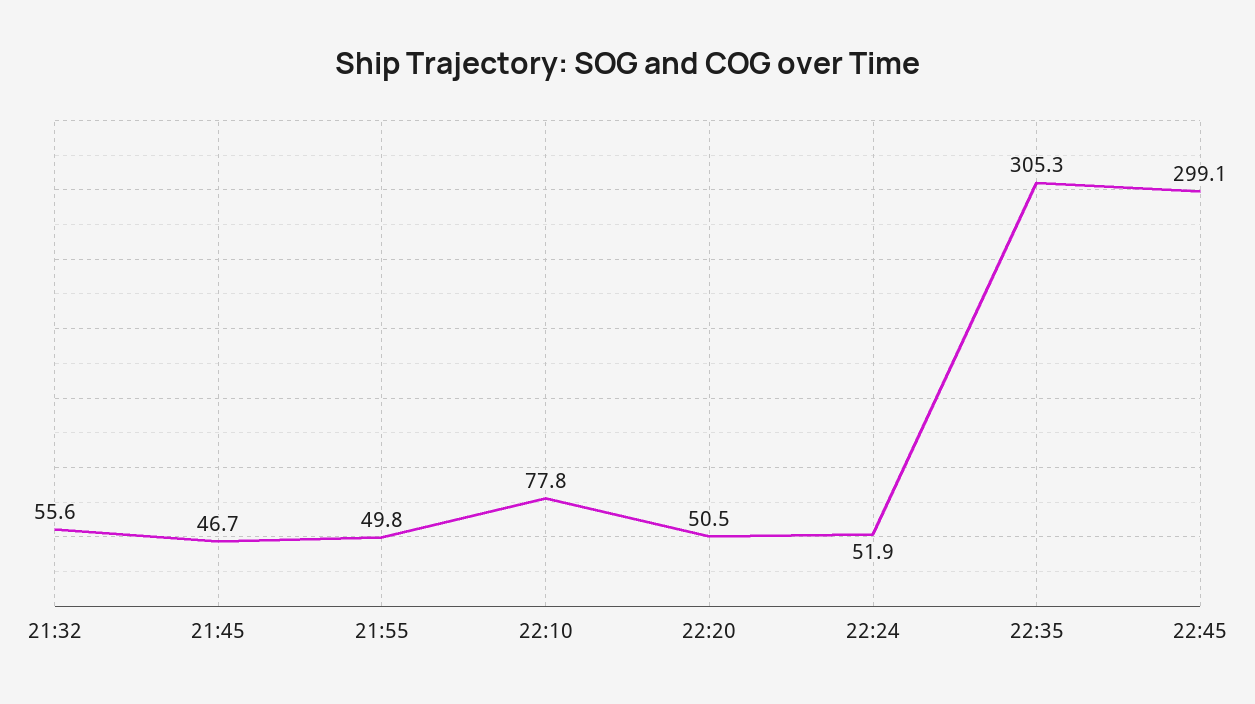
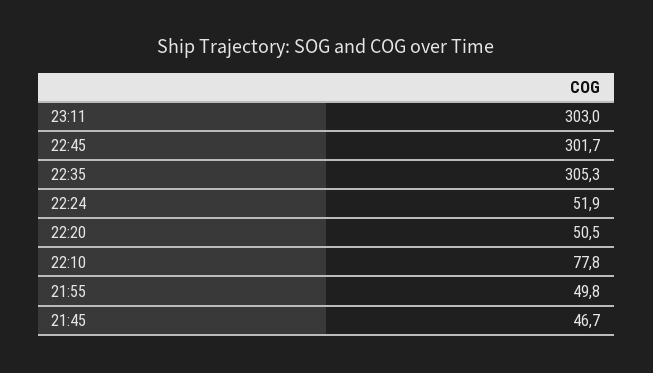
21:32: 55.6 -> none
22:45: 299.1 -> 301.7
23:11: none -> 303

